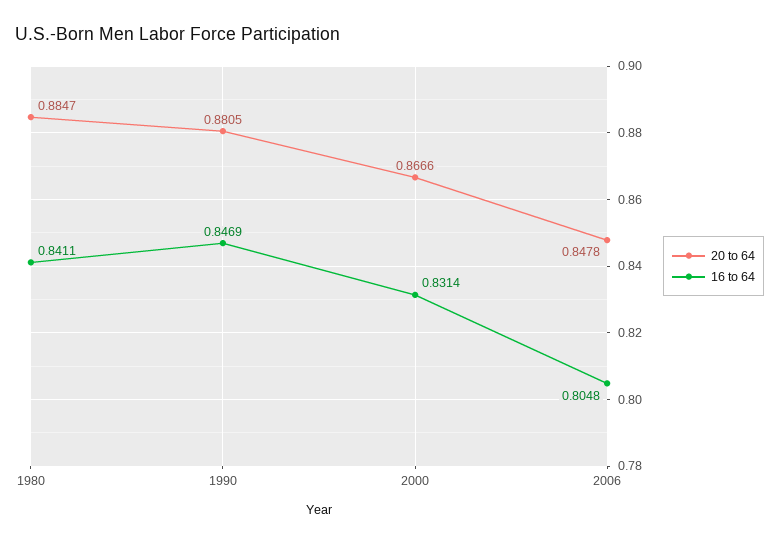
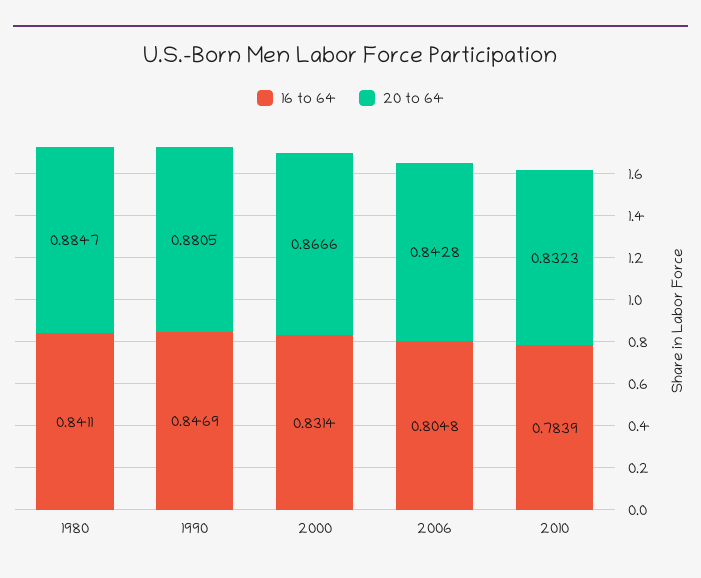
20 to 64, 2006: 0.8478 -> 0.8428
16 to 64, 2010: none -> 0.7839
20 to 64, 2010: none -> 0.8323

